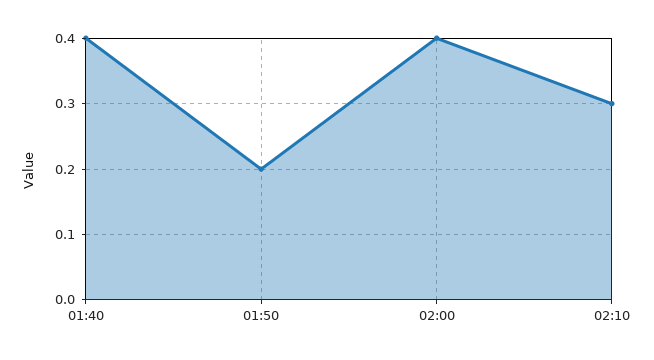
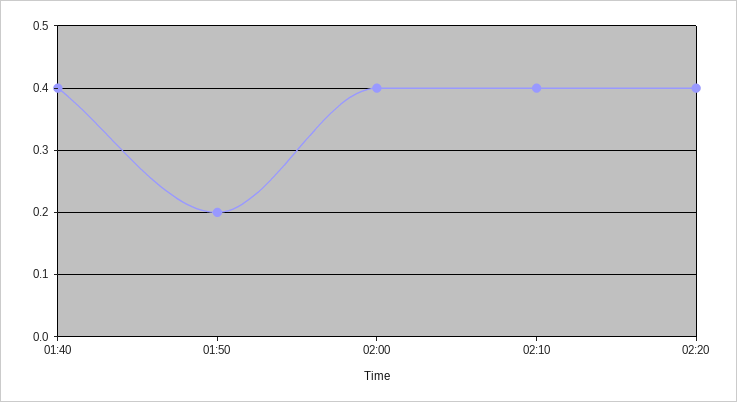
02:10: 0.3 -> 0.4
02:20: none -> 0.4

